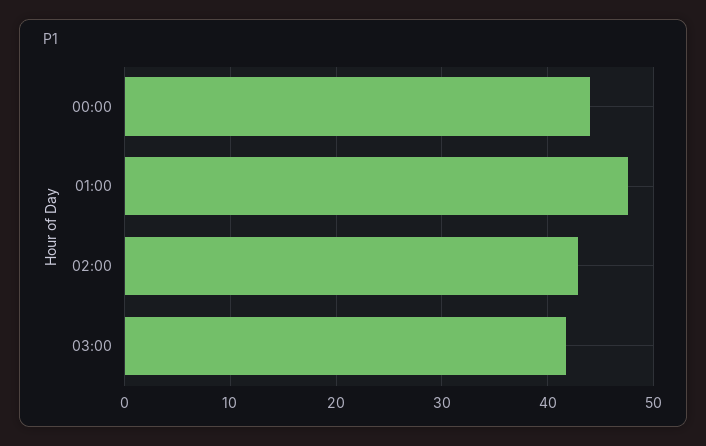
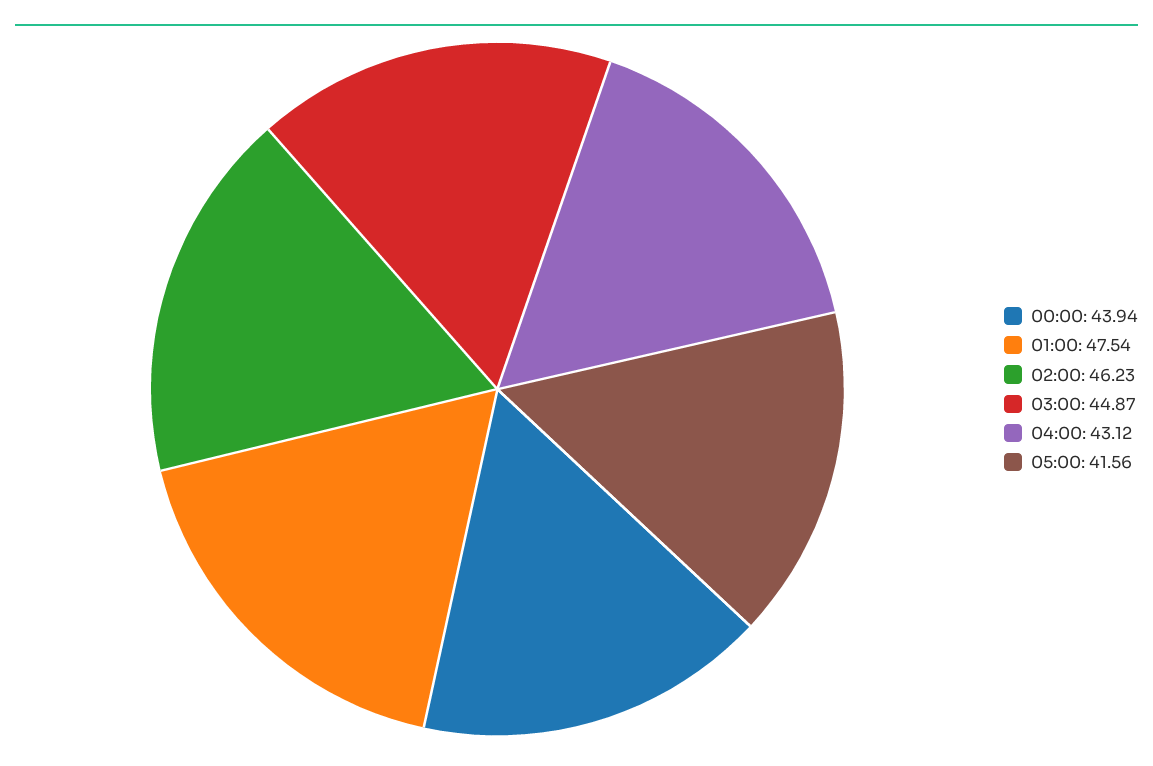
02:00: 43 -> 46.23
03:00: 42 -> 44.87
04:00: none -> 43.12
05:00: none -> 41.56

